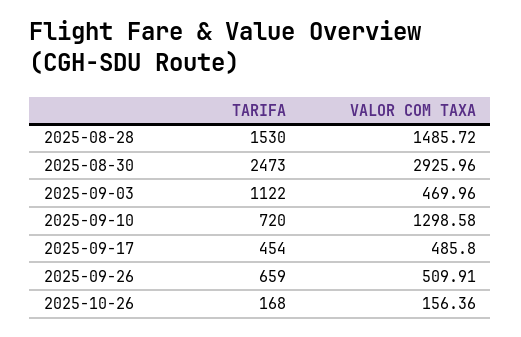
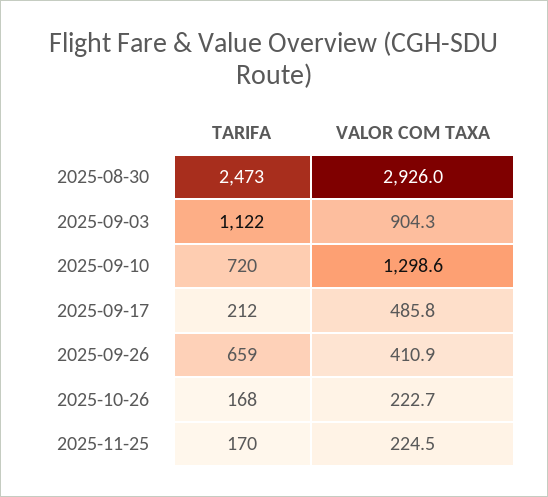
TARIFA, 2025-08-28: 1530 -> none
VALOR COM TAXA, 2025-08-28: 1485.72 -> none
VALOR COM TAXA, 2025-09-03: 469.96 -> 904.3
TARIFA, 2025-09-17: 454 -> 212
VALOR COM TAXA, 2025-09-26: 509.91 -> 410.9
VALOR COM TAXA, 2025-10-26: 156.36 -> 222.7
TARIFA, 2025-11-25: none -> 170
VALOR COM TAXA, 2025-11-25: none -> 224.5

